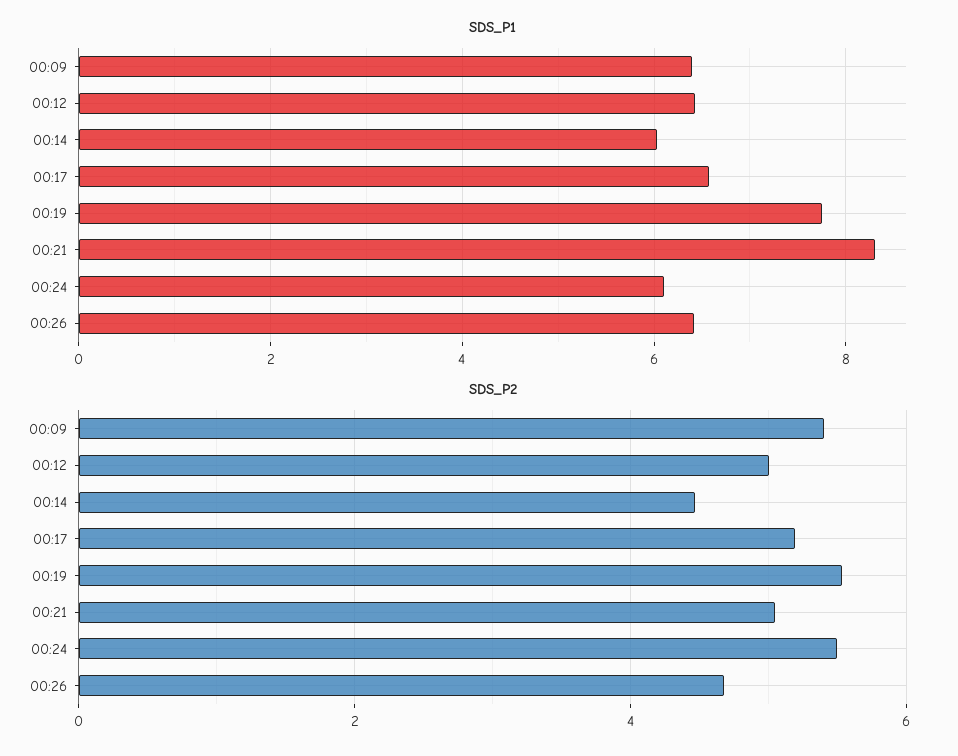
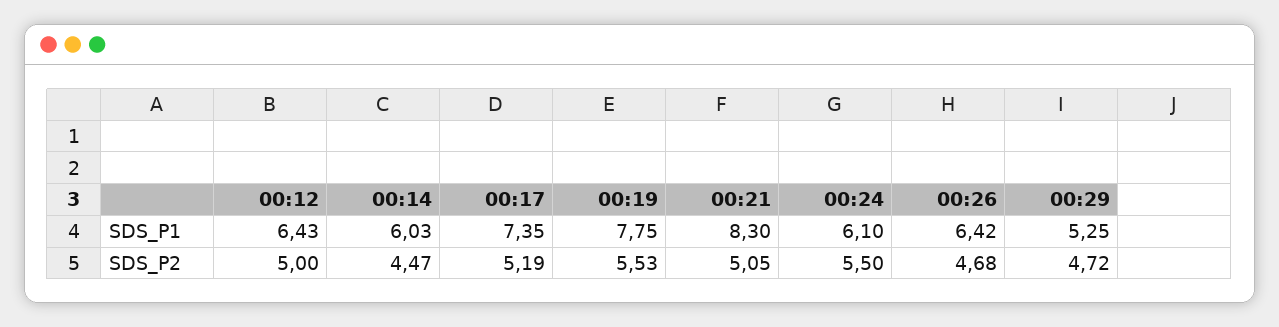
SDS_P1, 00:09: 6.4 -> none
SDS_P1, 00:17: 6.6 -> 7.35
SDS_P2, 00:09: 5.4 -> none
SDS_P1, 00:29: none -> 5.25
SDS_P2, 00:29: none -> 4.72

